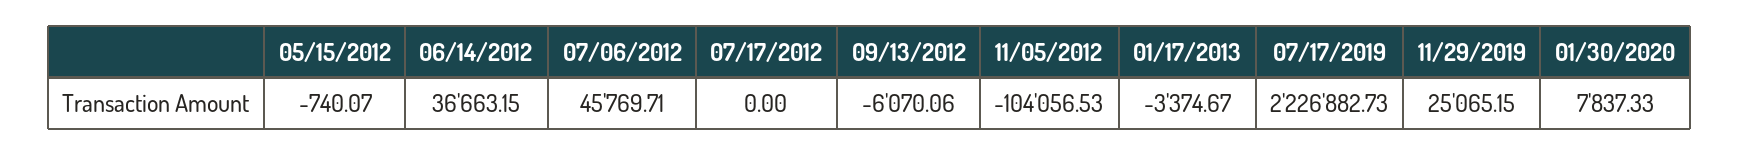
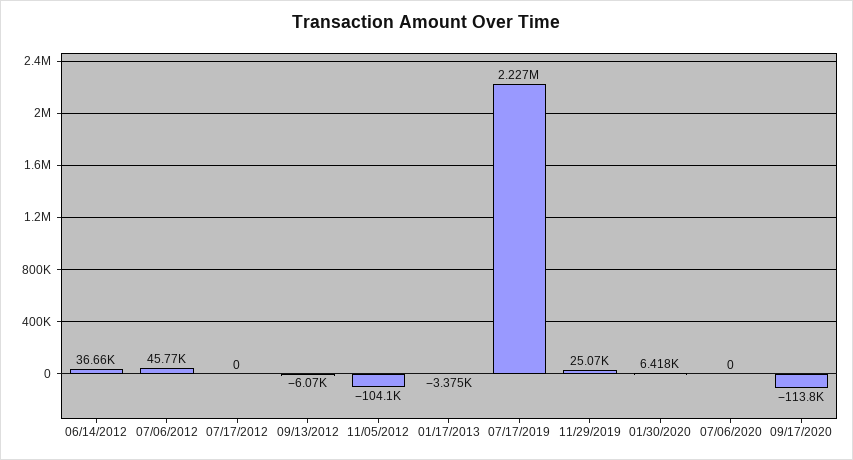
05/15/2012: -740.07 -> none
01/30/2020: 7837.33 -> 6418
07/06/2020: none -> 0
09/17/2020: none -> -113800

